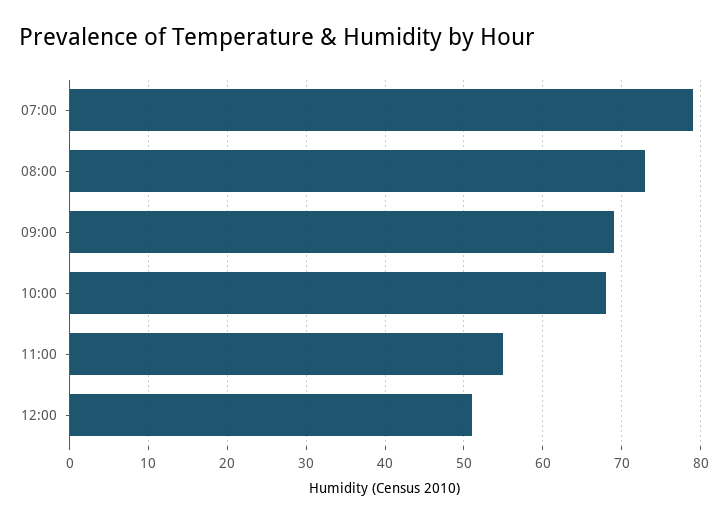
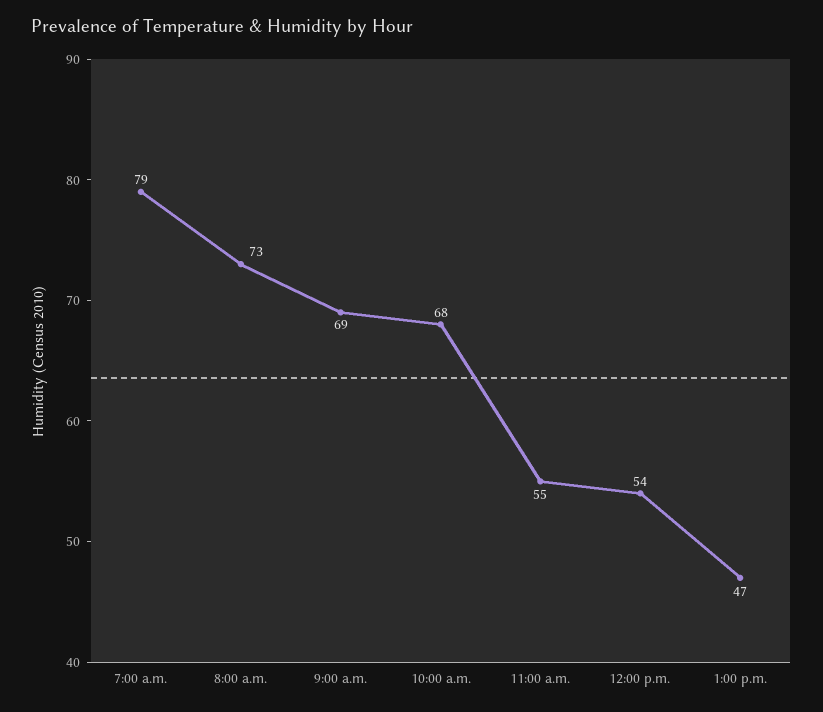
12:00: 51 -> 54
1:00 p.m.: none -> 47

